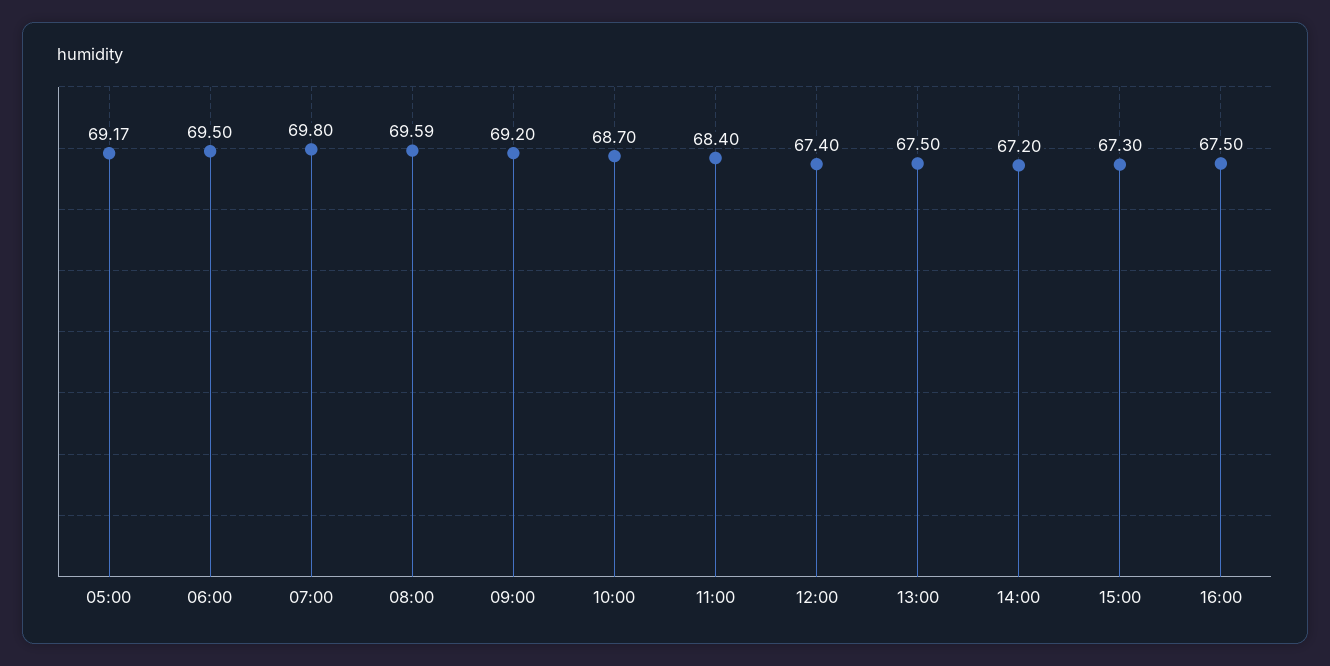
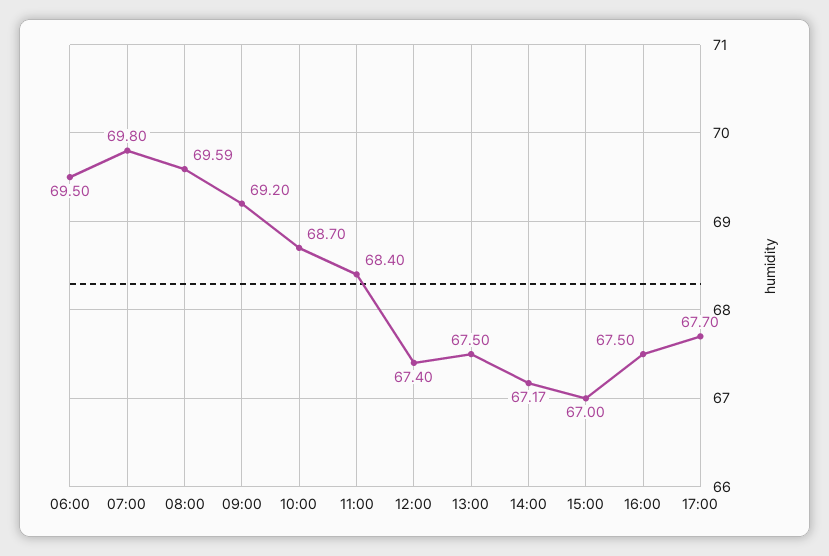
05:00: 69.17 -> none
14:00: 67.2 -> 67.17
15:00: 67.3 -> 67
17:00: none -> 67.7

